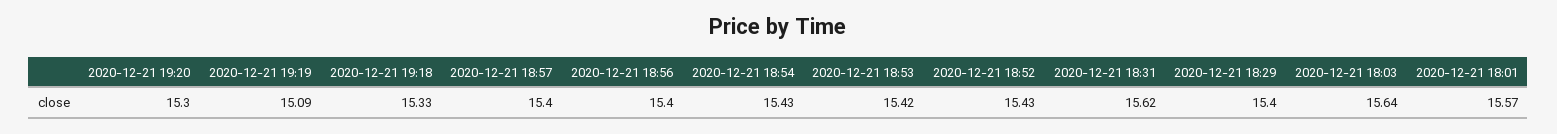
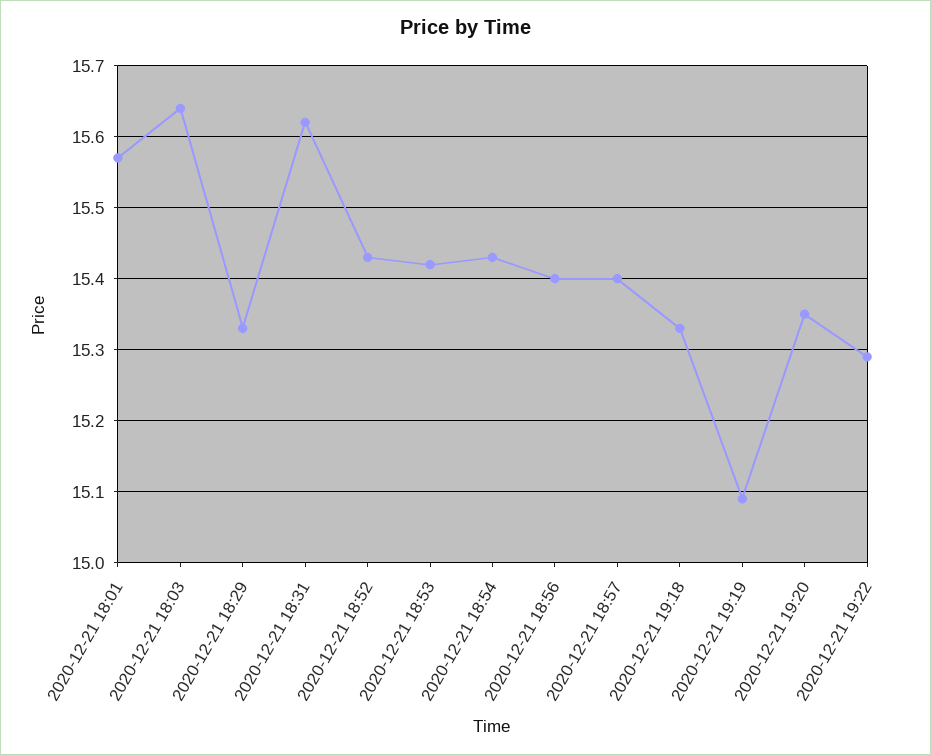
2020-12-21 19:20: 15.3 -> 15.35
2020-12-21 18:29: 15.4 -> 15.33
2020-12-21 19:22: none -> 15.29

